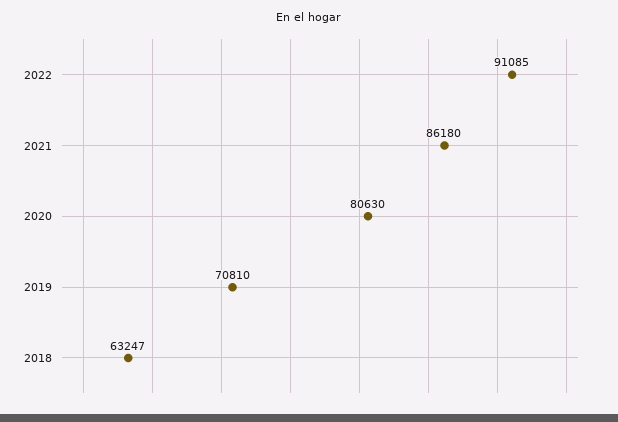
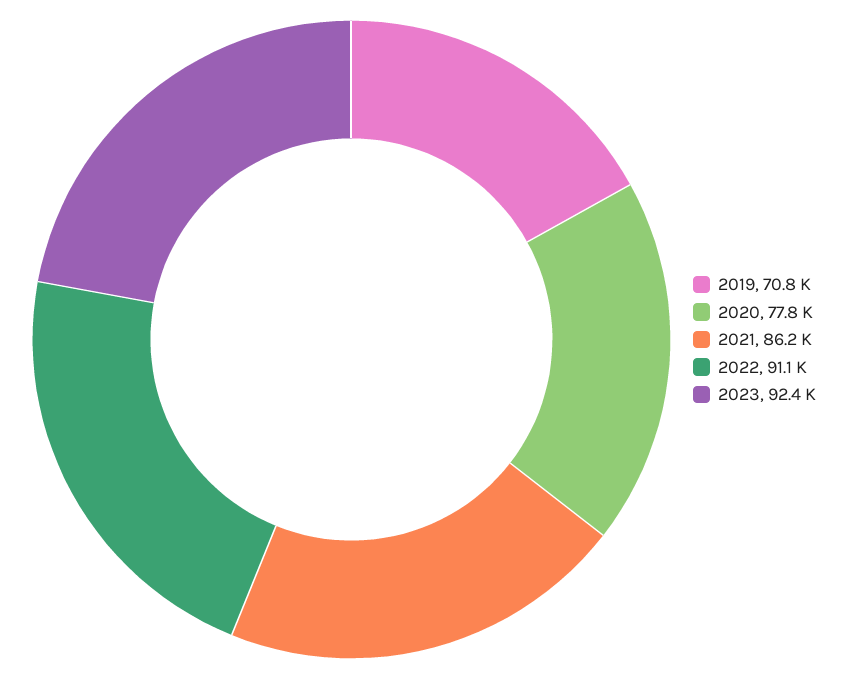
2020: 80630 -> 77800
2018: 63247 -> none
2023: none -> 92400

